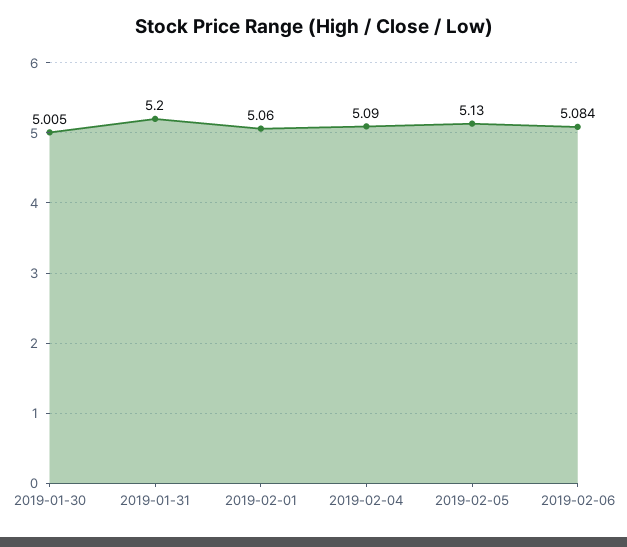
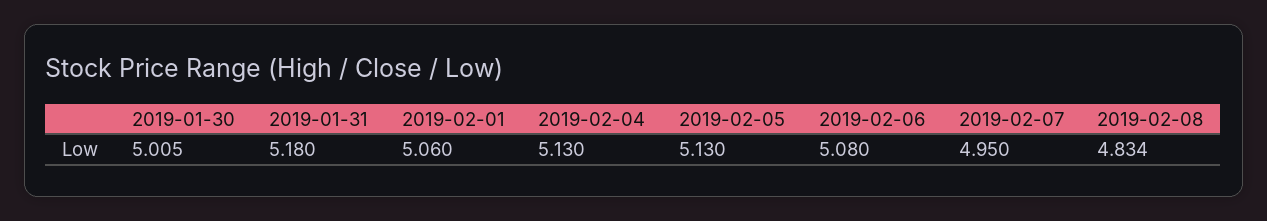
2019-01-31: 5.2 -> 5.18
2019-02-04: 5.09 -> 5.13
2019-02-06: 5.084 -> 5.08
2019-02-07: none -> 4.95
2019-02-08: none -> 4.834

